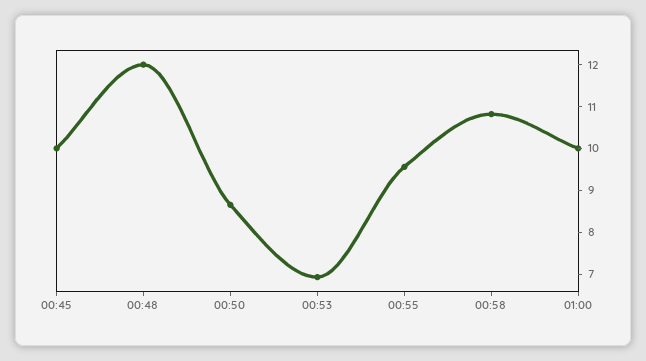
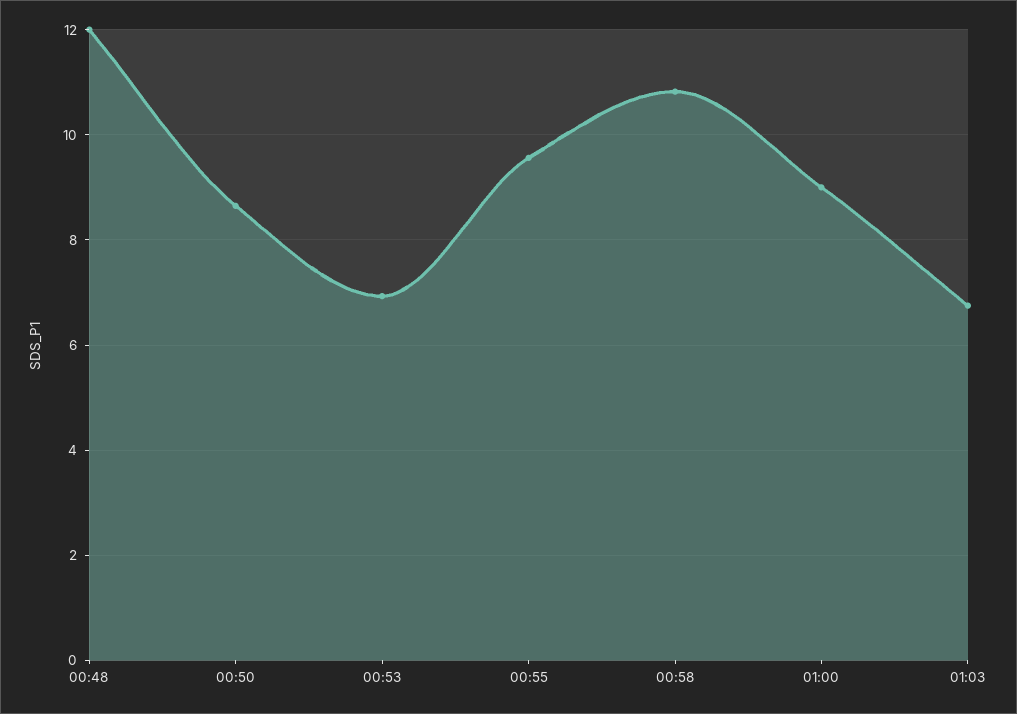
00:45: 10 -> none
01:00: 10 -> 9
01:03: none -> 6.8

